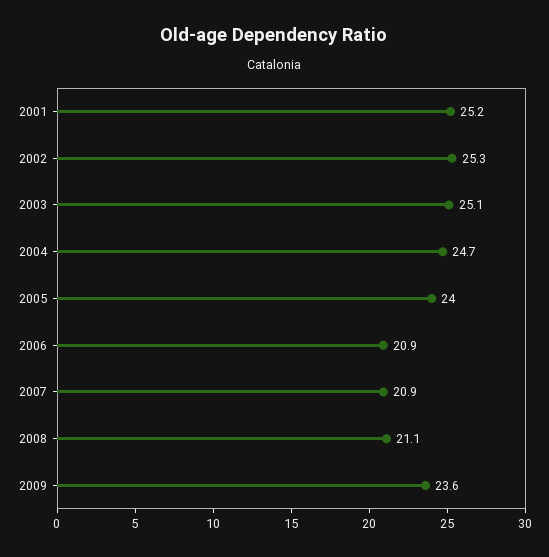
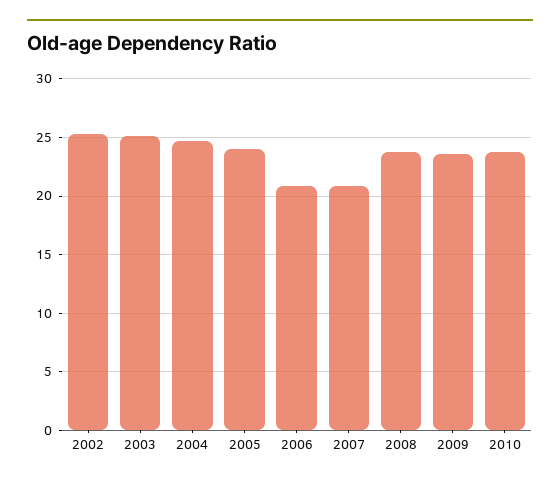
2001: 25.2 -> none
2008: 21.1 -> 24
2010: none -> 24

